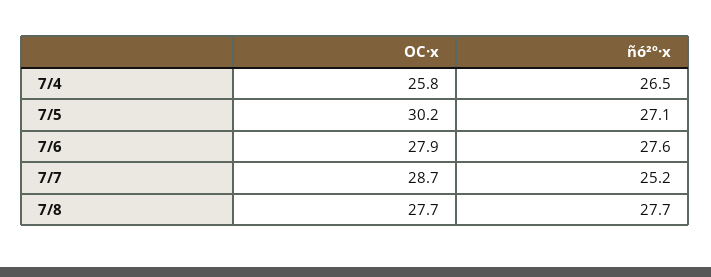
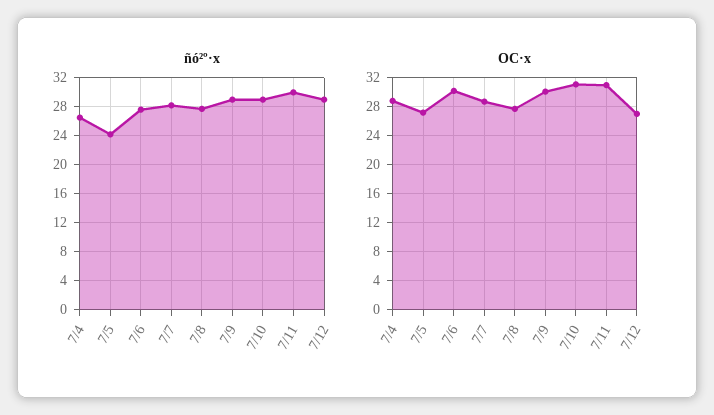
OC·x, 7/4: 25.8 -> 29
OC·x, 7/5: 30.2 -> 27
ñó²º·x, 7/5: 27.1 -> 24
OC·x, 7/6: 27.9 -> 30
ñó²º·x, 7/7: 25.2 -> 28
ñó²º·x, 7/9: none -> 29
ñó²º·x, 7/10: none -> 29
ñó²º·x, 7/11: none -> 30
ñó²º·x, 7/12: none -> 29
OC·x, 7/9: none -> 30
OC·x, 7/10: none -> 31
OC·x, 7/11: none -> 31
OC·x, 7/12: none -> 27

